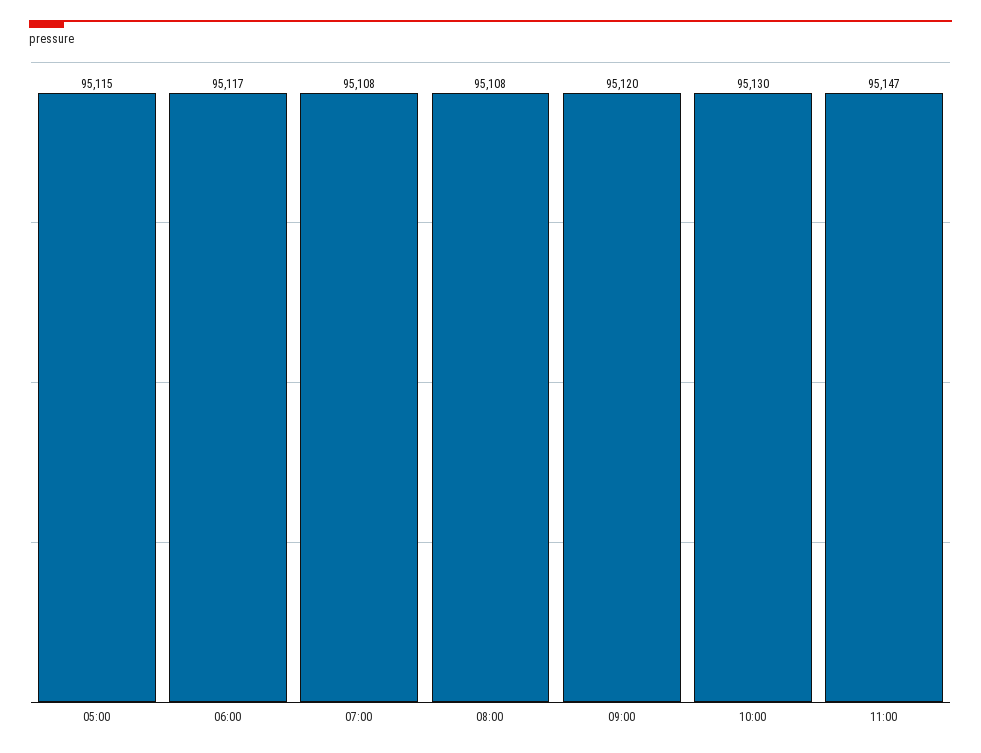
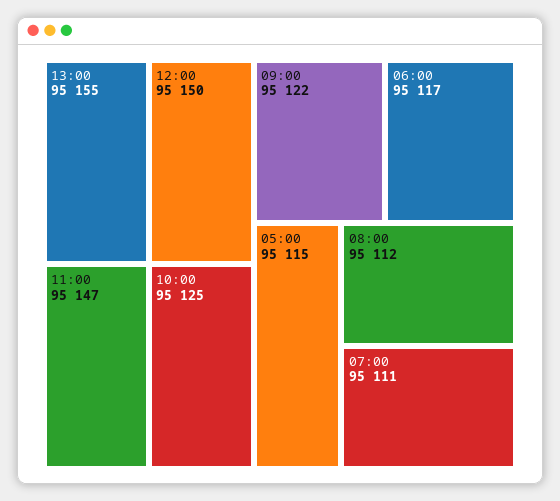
07:00: 95108 -> 95111
08:00: 95108 -> 95112
09:00: 95120 -> 95122
10:00: 95130 -> 95125
13:00: none -> 95155
12:00: none -> 95150

